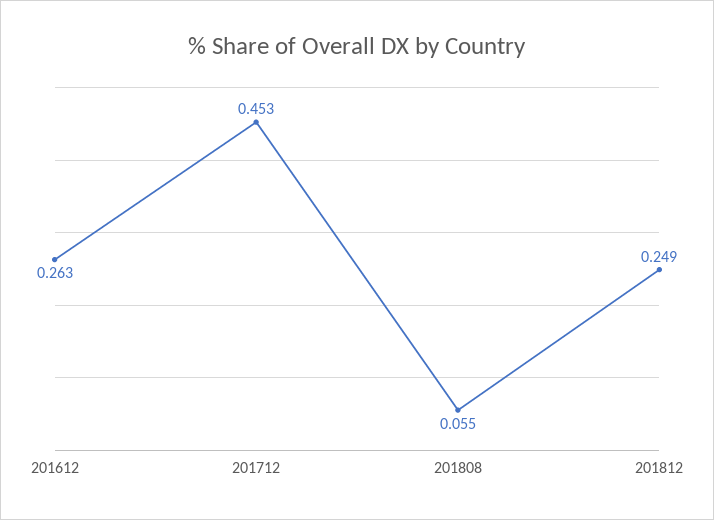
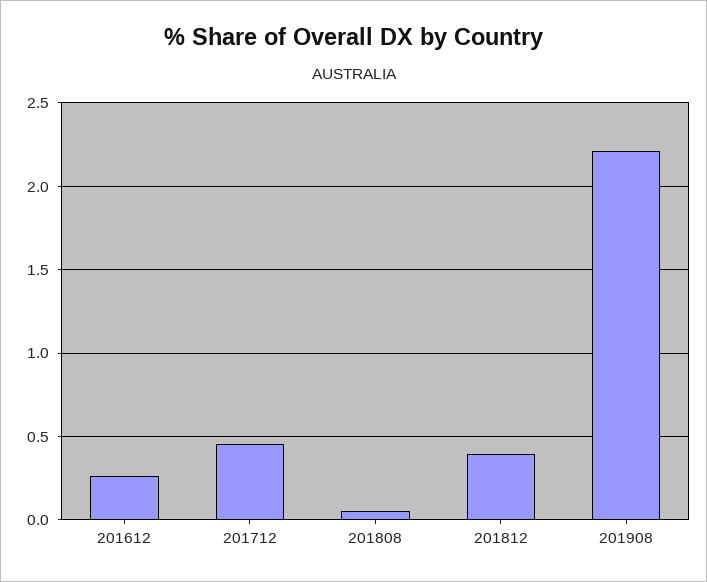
201812: 0.249 -> 0.4
201908: none -> 2.2

